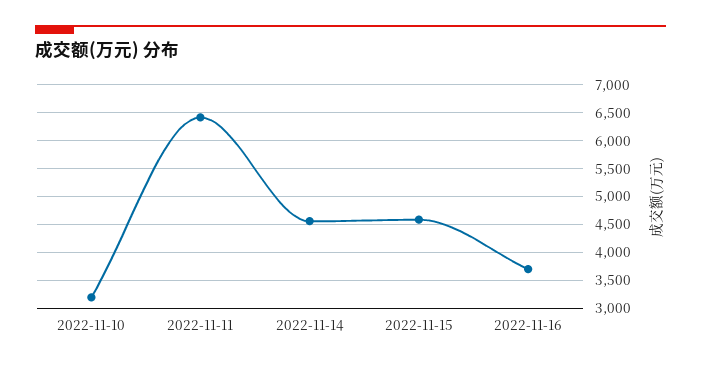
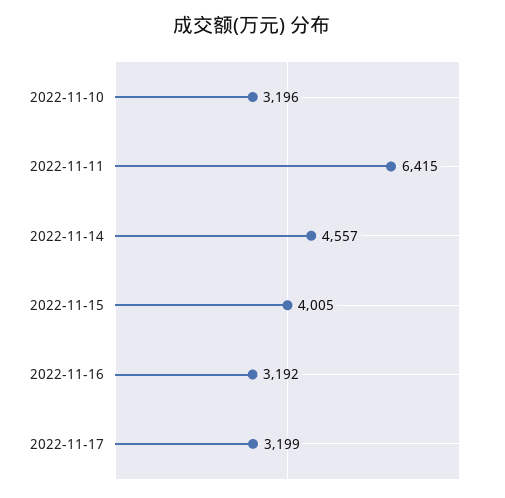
2022-11-15: 4500 -> 4005
2022-11-16: 3750 -> 3192
2022-11-17: none -> 3199

